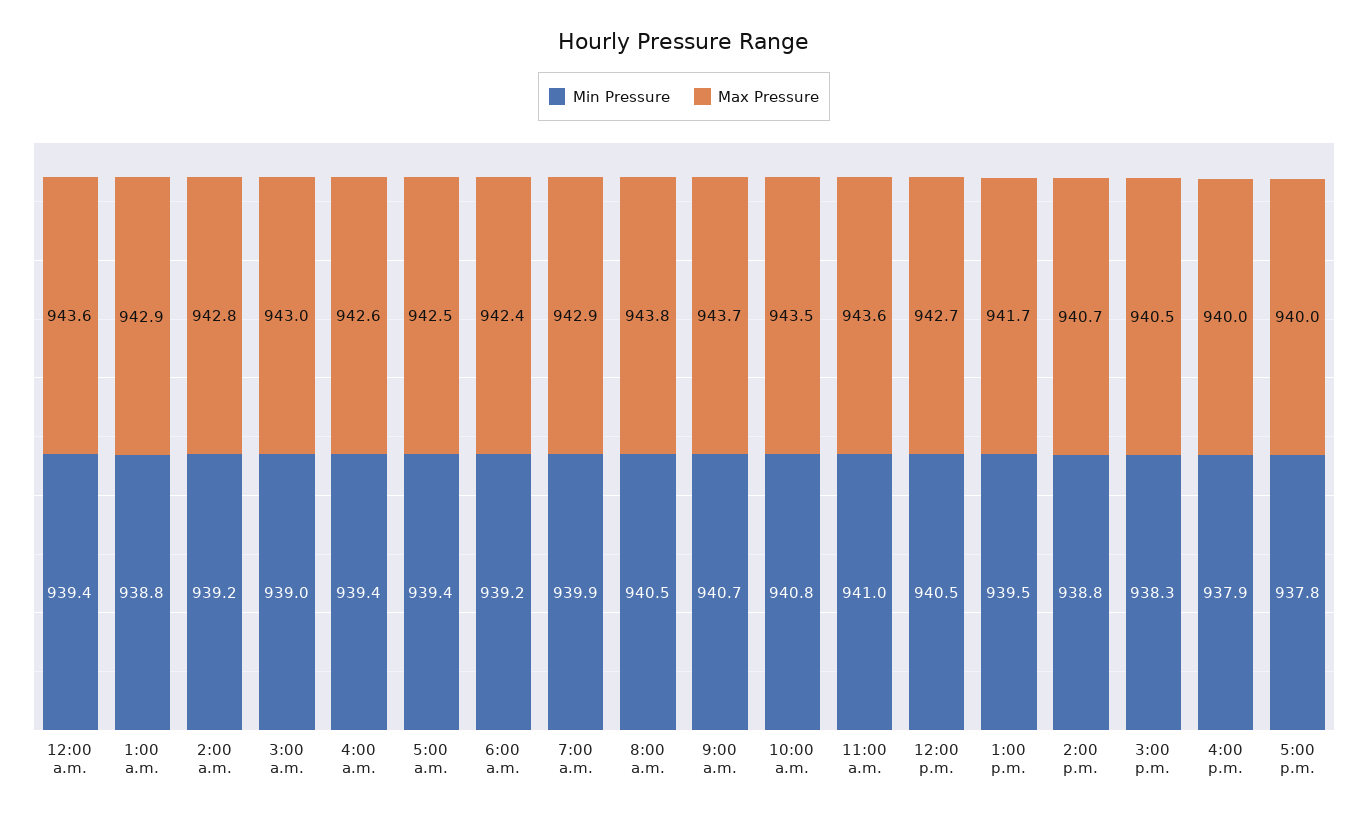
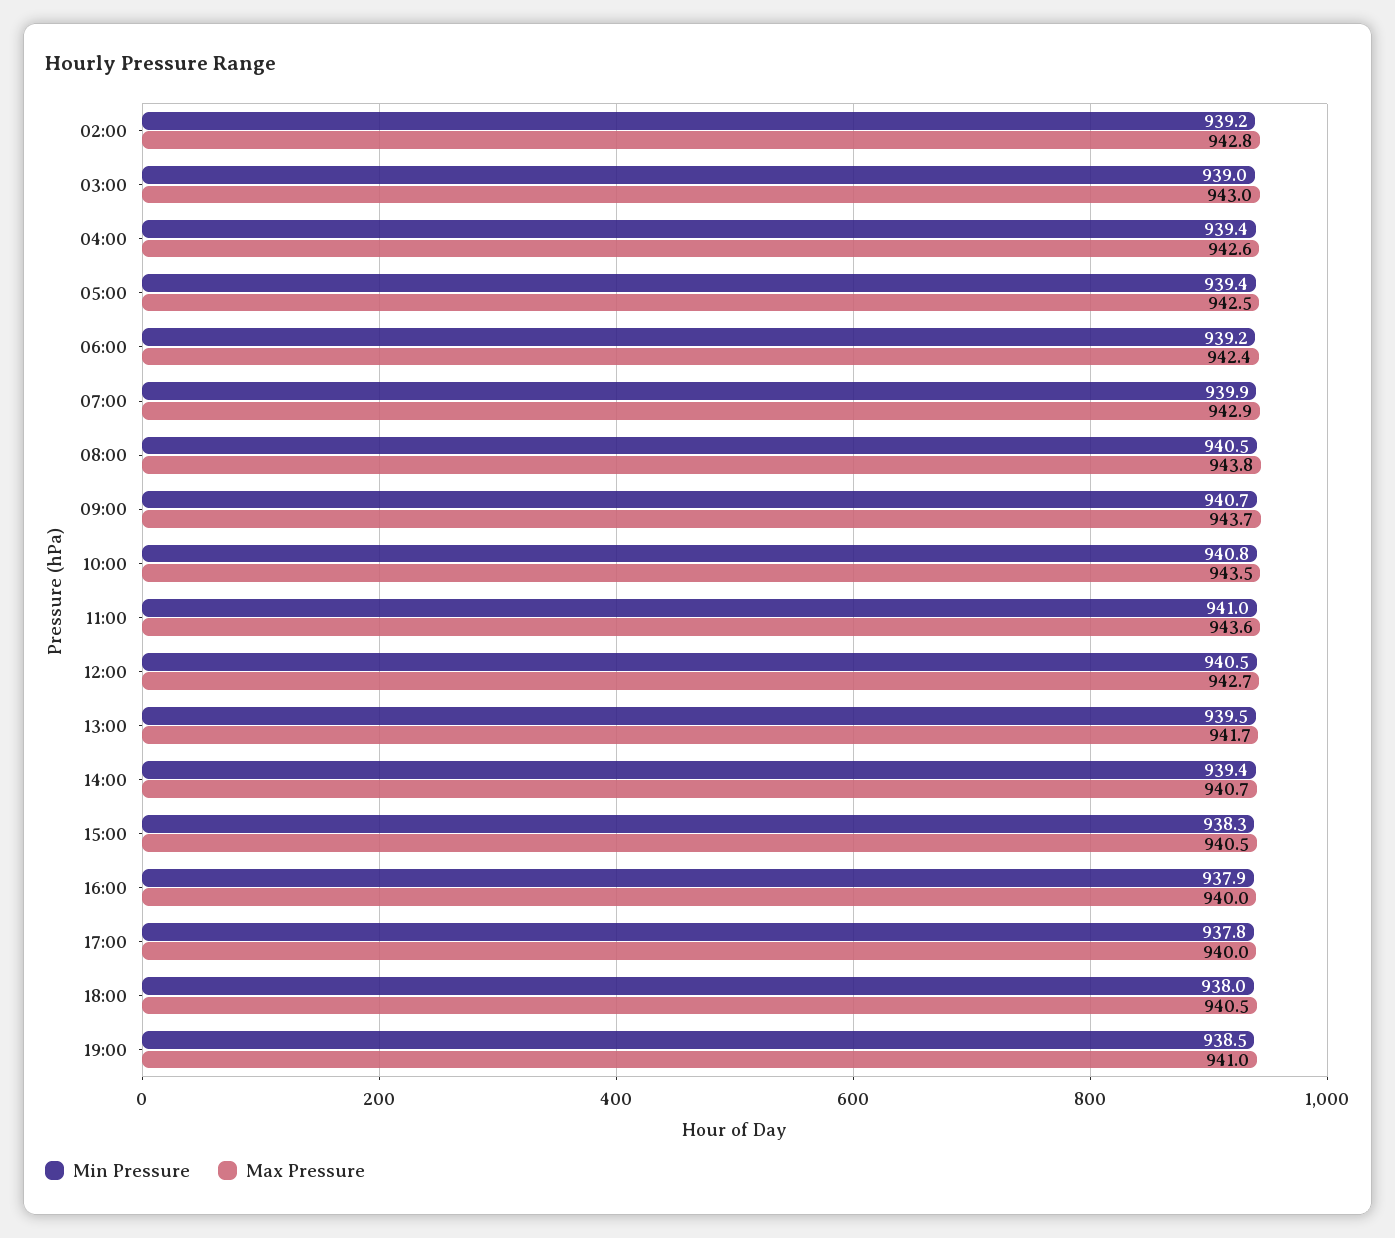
Min Pressure, 12:00 a.m.: 939.4 -> none
Max Pressure, 12:00 a.m.: 943.6 -> none
Min Pressure, 1:00 a.m.: 938.8 -> none
Max Pressure, 1:00 a.m.: 942.9 -> none
Min Pressure, 2:00 p.m.: 938.8 -> 939.4
Min Pressure, 18:00: none -> 938
Max Pressure, 18:00: none -> 940.5
Min Pressure, 19:00: none -> 938.5
Max Pressure, 19:00: none -> 941

